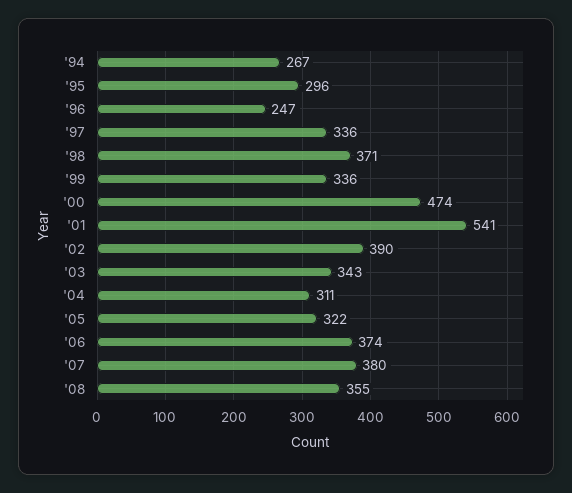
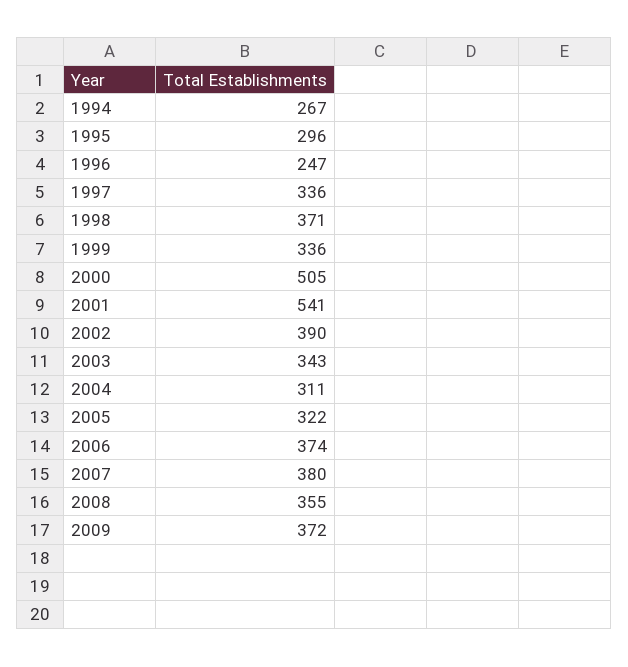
'00: 474 -> 505
2009: none -> 372

